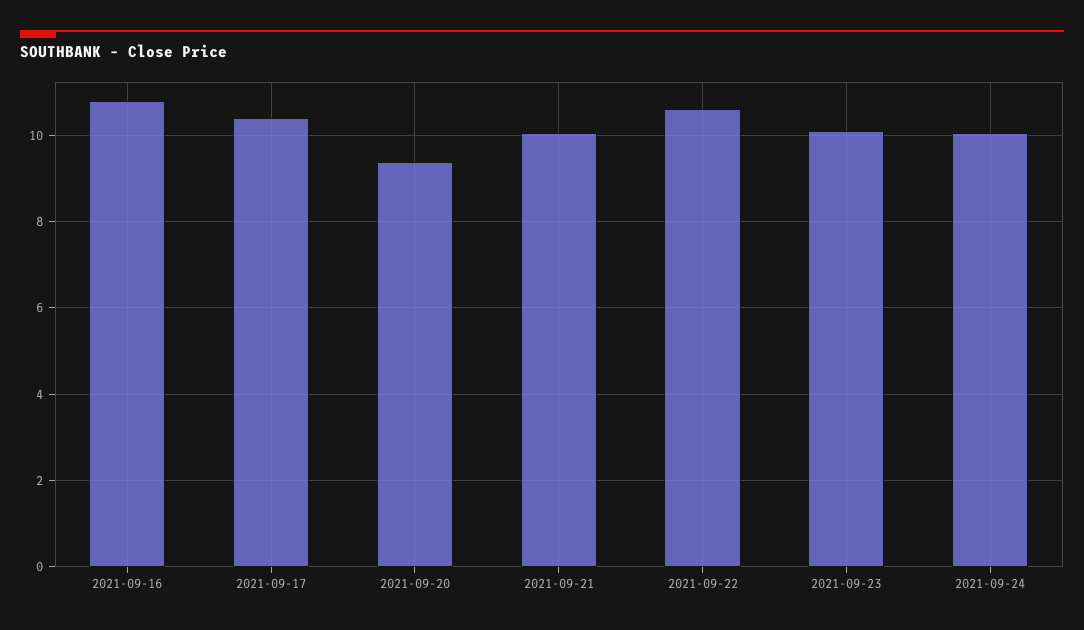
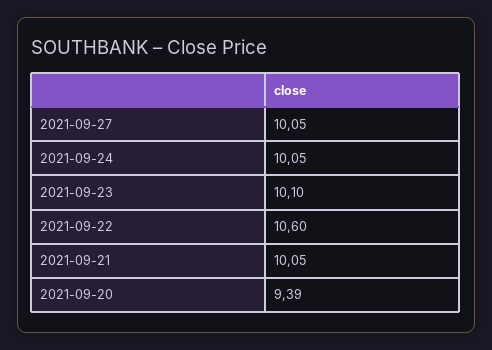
2021-09-16: 10.8 -> none
2021-09-17: 10.4 -> none
2021-09-27: none -> 10.05

